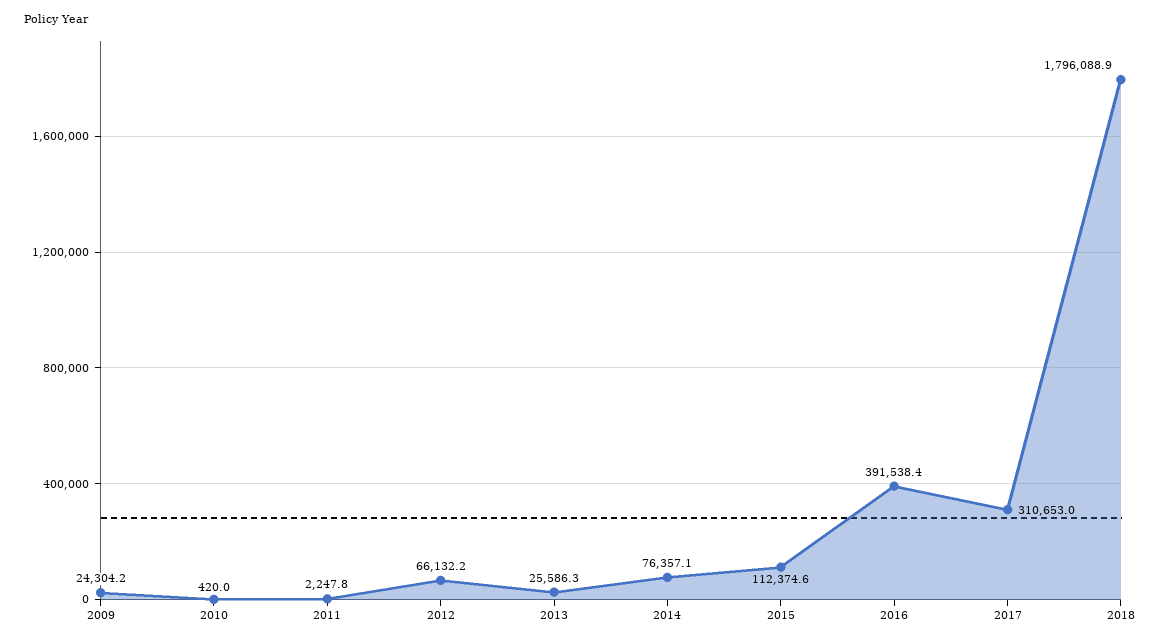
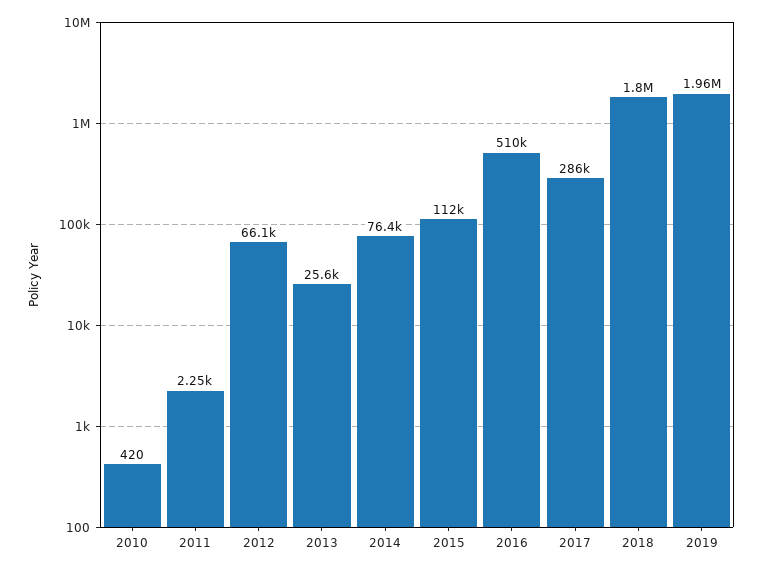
2009: 24304.2 -> none
2016: 391538.4 -> 510000
2017: 310653 -> 286000
2019: none -> 1960000

